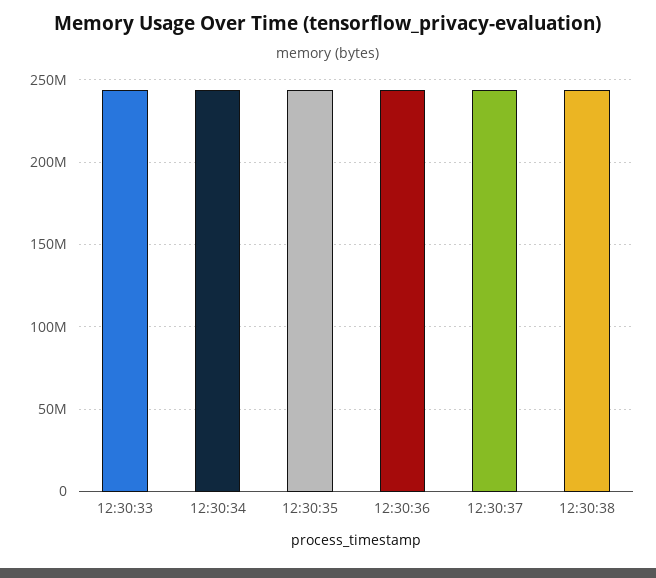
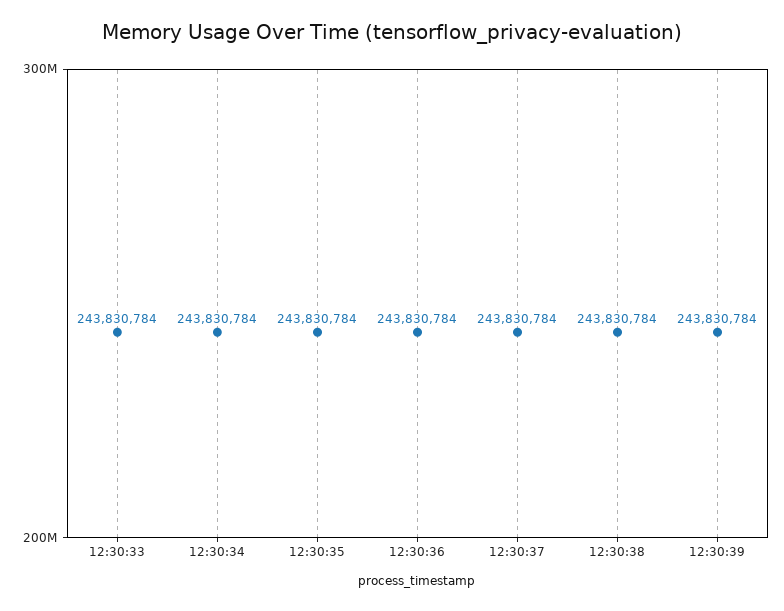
12:30:39: none -> 243830784

